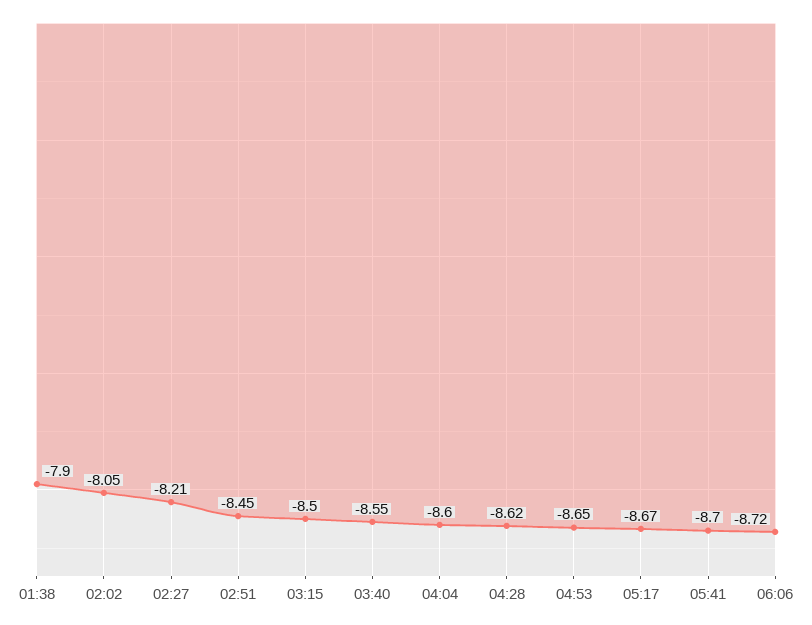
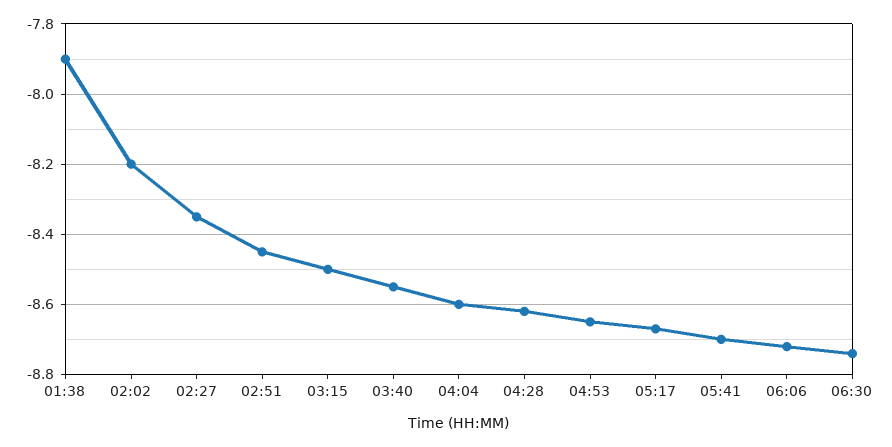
02:02: -8.05 -> -8.2
02:27: -8.21 -> -8.35
06:30: none -> -8.75

